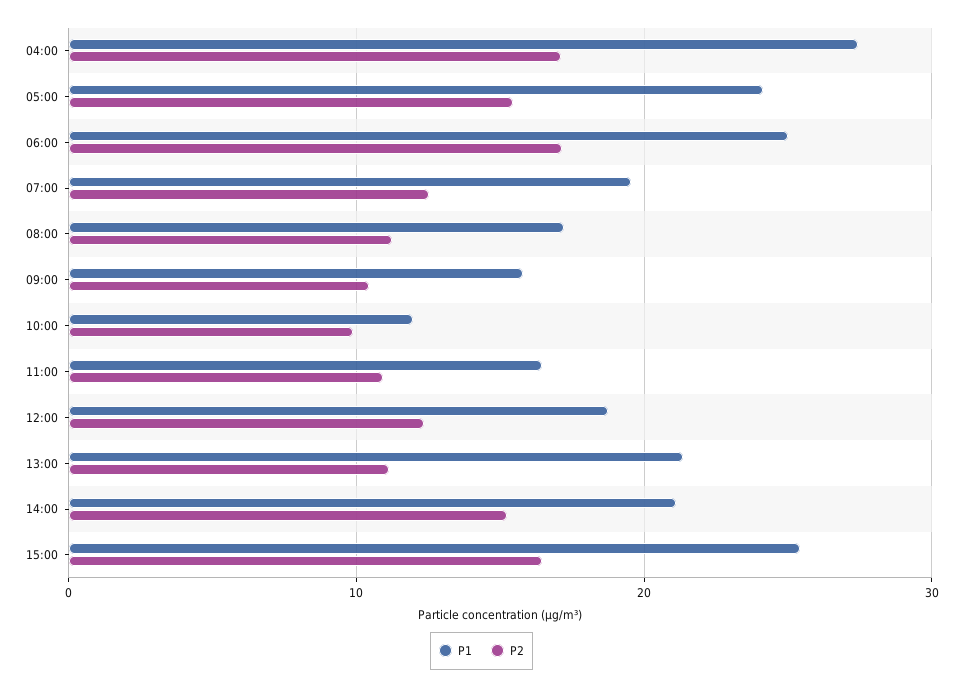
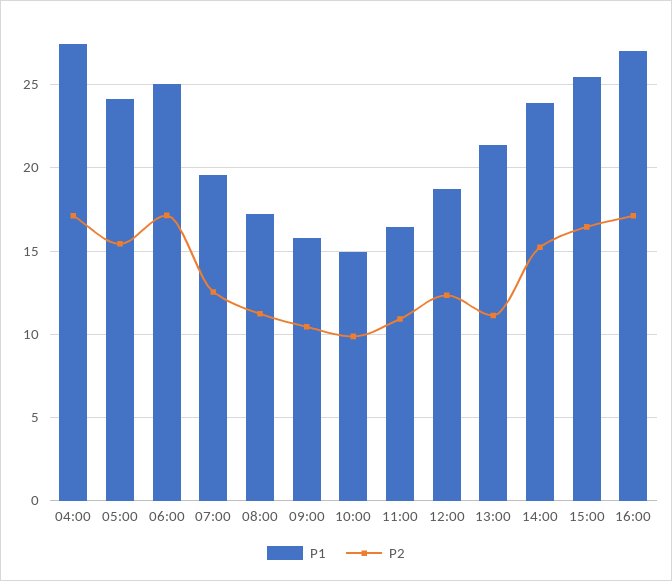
P1, 10:00: 12 -> 15
P1, 14:00: 21 -> 24
P1, 16:00: none -> 27
P2, 16:00: none -> 17

